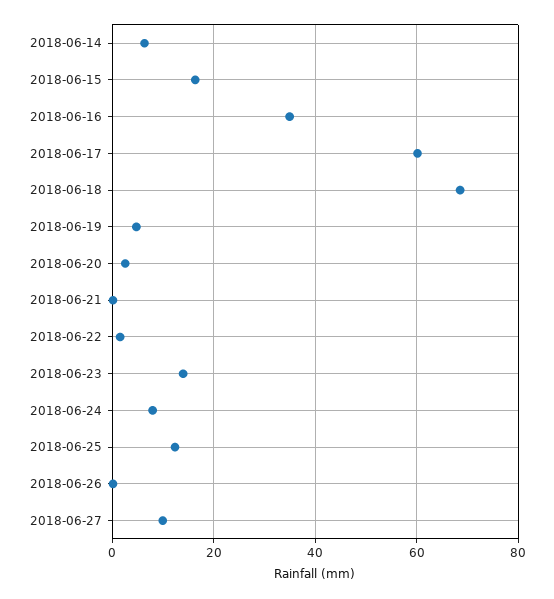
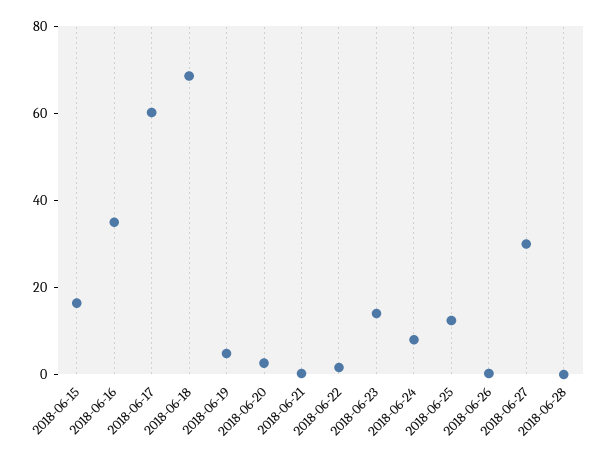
2018-06-14: 6 -> none
2018-06-27: 10 -> 30
2018-06-28: none -> 0

